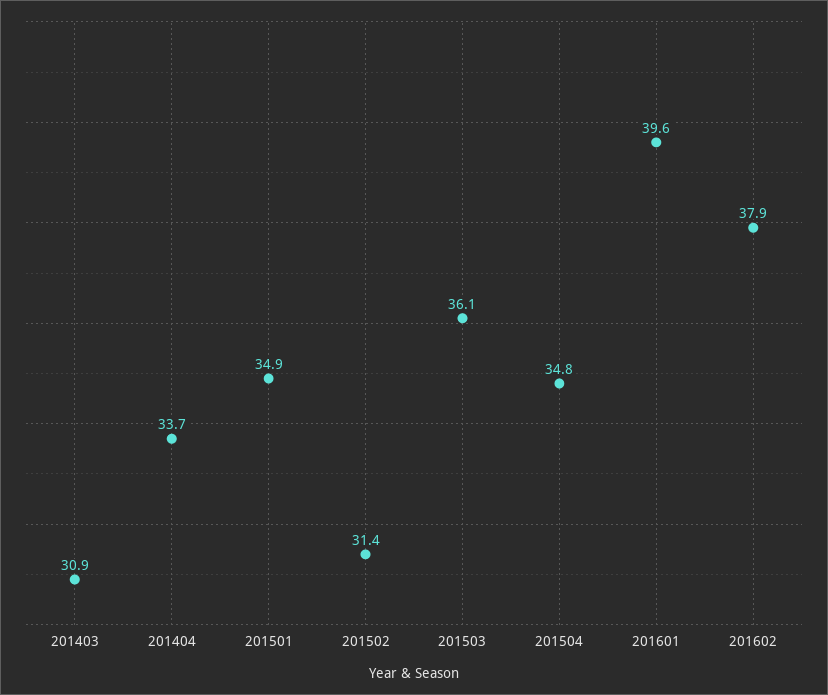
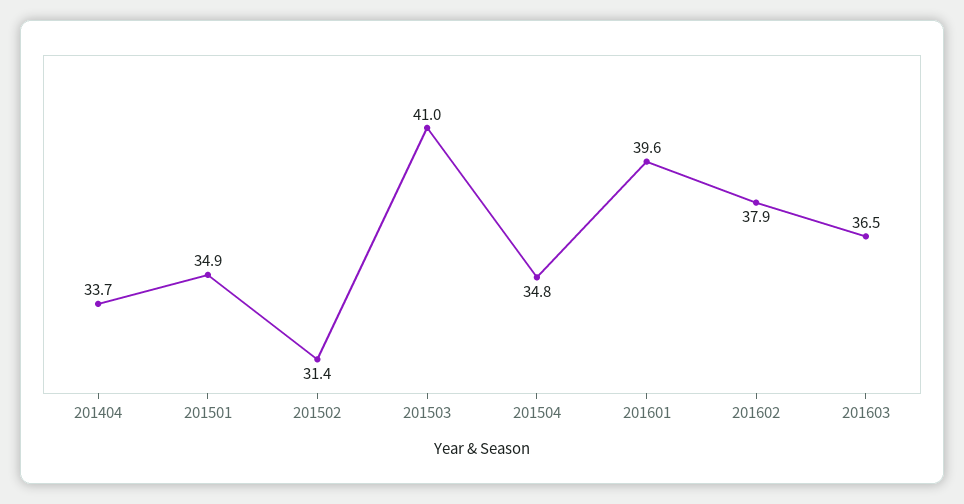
201403: 30.9 -> none
201503: 36.1 -> 41
201603: none -> 36.5

